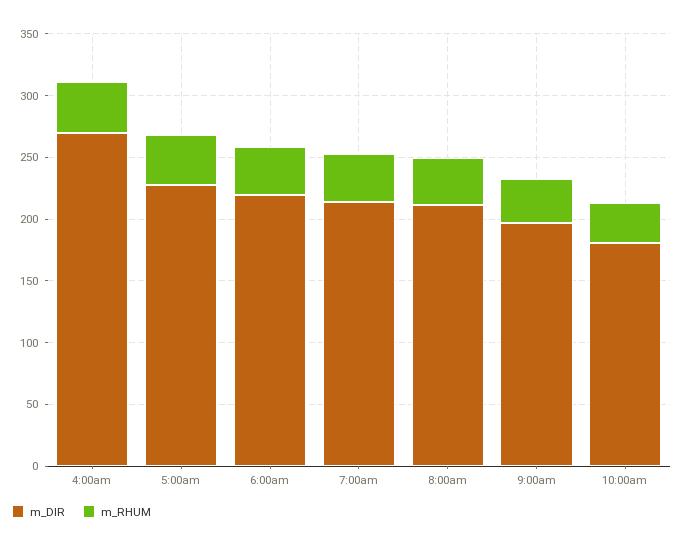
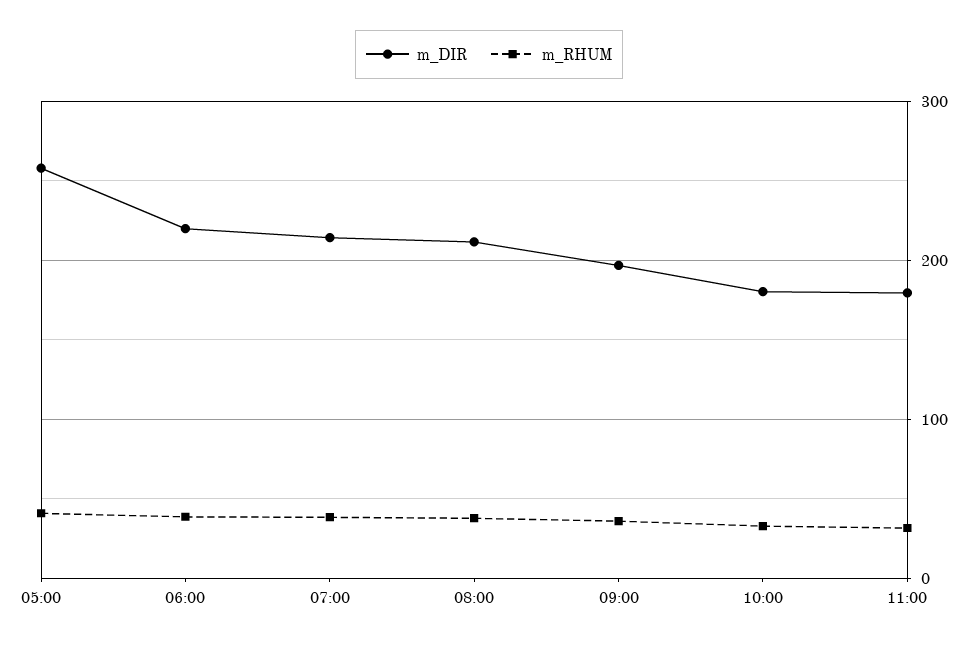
m_DIR, 4:00am: 270 -> none
m_RHUM, 4:00am: 40 -> none
m_DIR, 5:00am: 230 -> 260
m_DIR, 11:00: none -> 180
m_RHUM, 11:00: none -> 30

